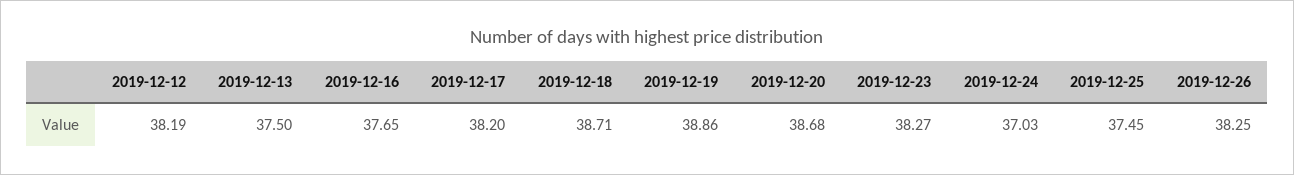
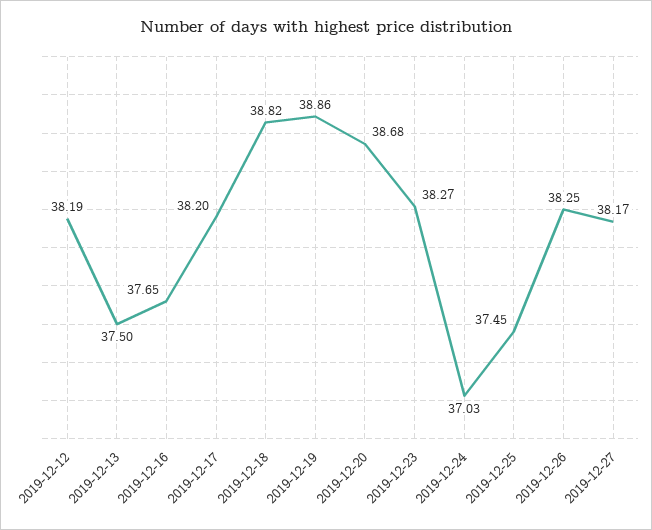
2019-12-18: 38.71 -> 38.82
2019-12-27: none -> 38.17

